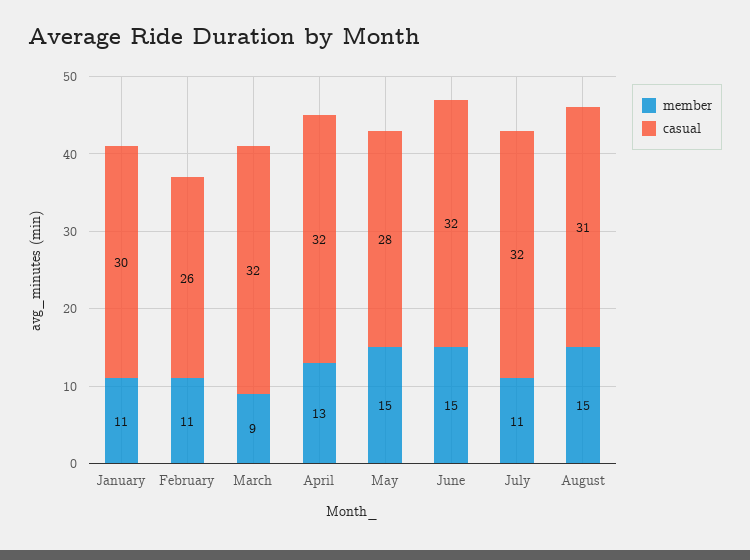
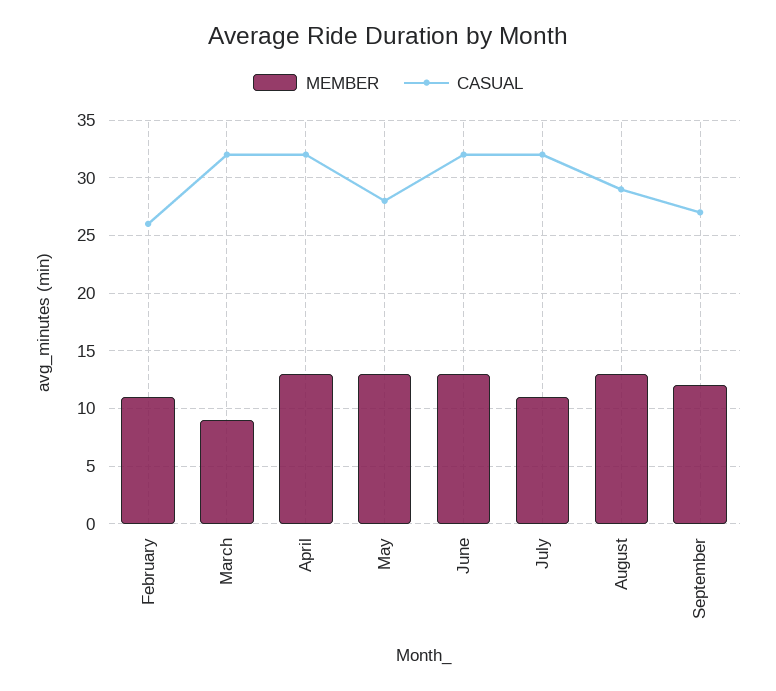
member, January: 11 -> none
casual, January: 30 -> none
member, May: 15 -> 13
member, June: 15 -> 13
member, August: 15 -> 13
casual, August: 31 -> 29
member, September: none -> 12
casual, September: none -> 27

